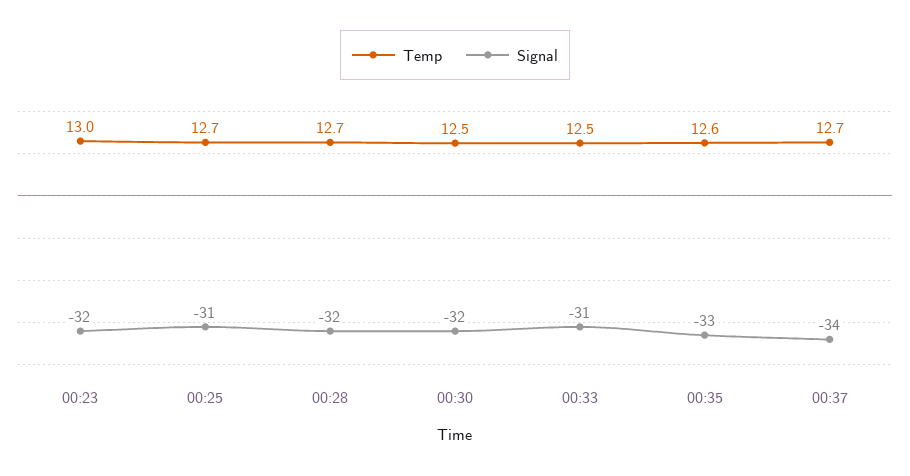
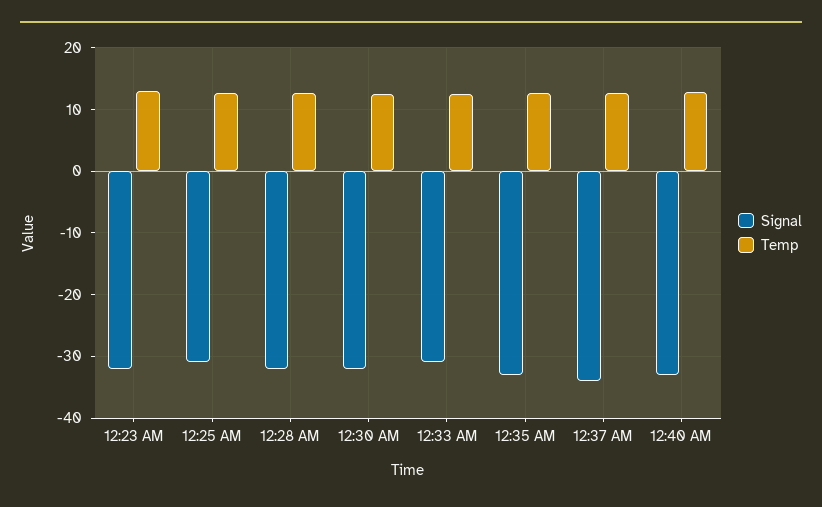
Signal, 12:40 AM: none -> -33
Temp, 12:40 AM: none -> 13

